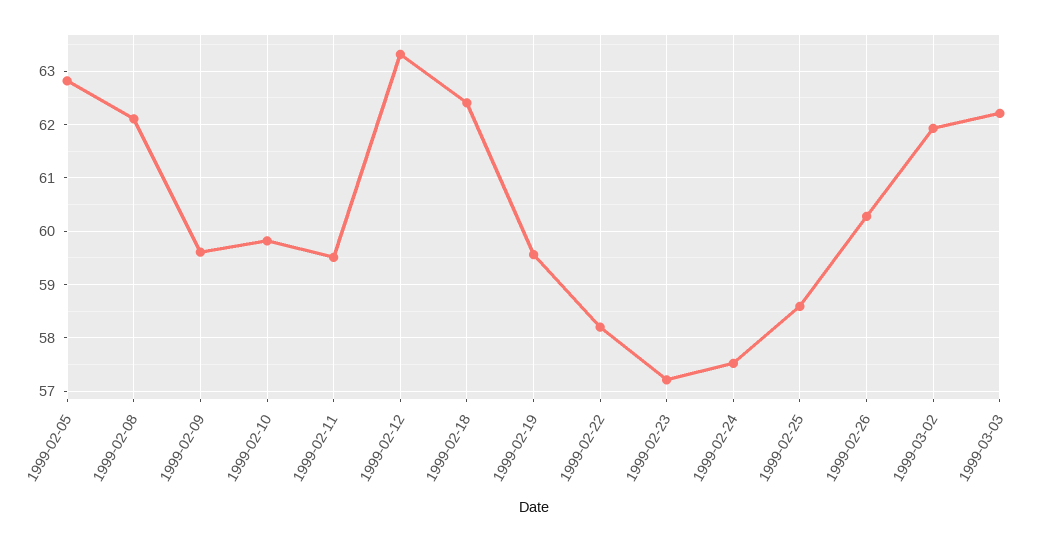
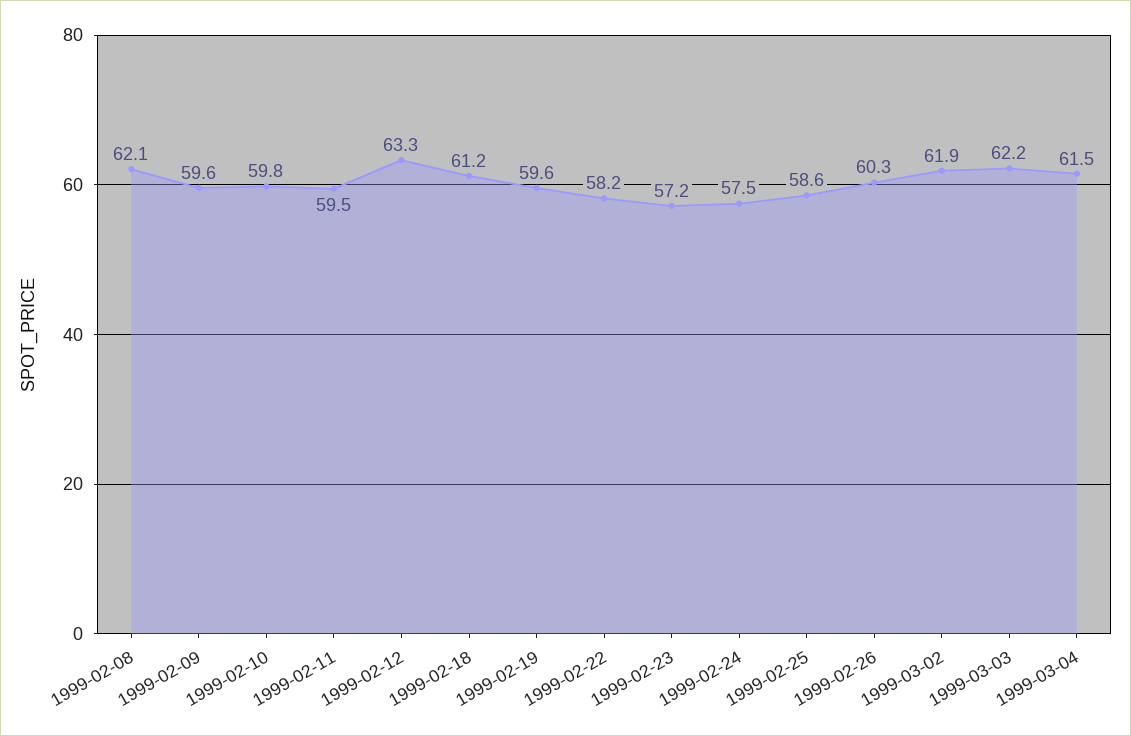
1999-02-05: 62.8 -> none
1999-02-18: 62.4 -> 61.2
1999-03-04: none -> 61.5

